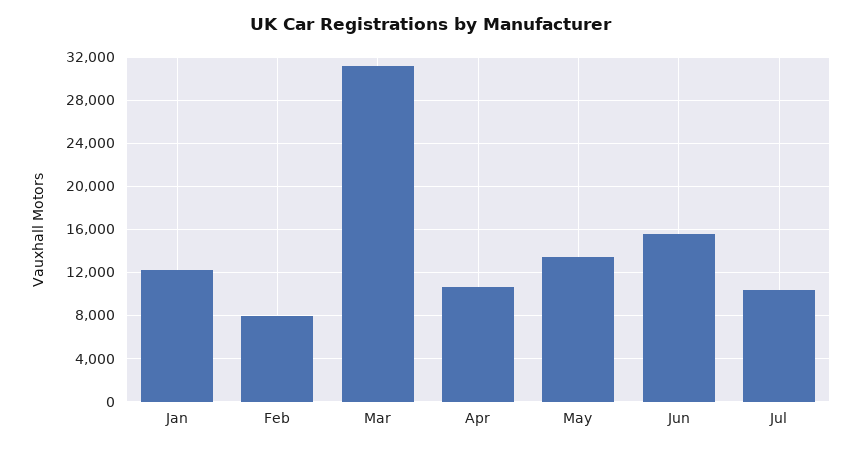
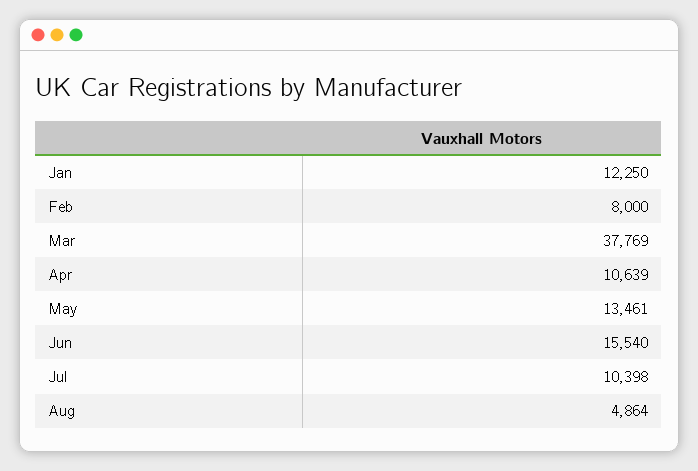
Mar: 31000 -> 37769
Aug: none -> 4864

